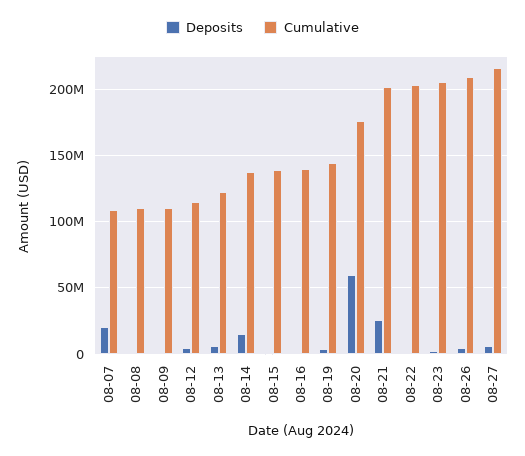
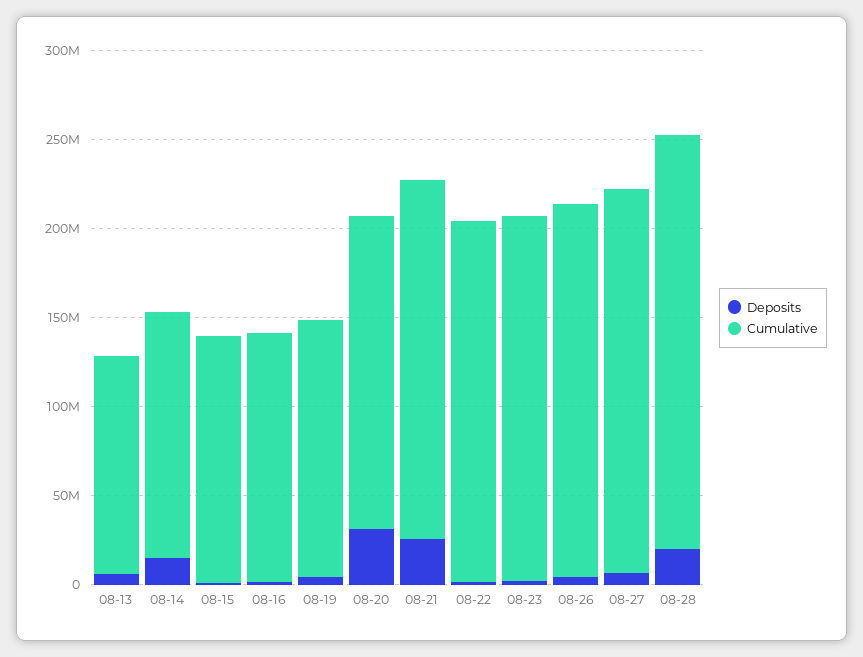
Deposits, 08-07: 20000000 -> none
Cumulative, 08-07: 110000000 -> none
Deposits, 08-08: 0 -> none
Cumulative, 08-08: 110000000 -> none
Deposits, 08-09: 0 -> none
Cumulative, 08-09: 110000000 -> none
Deposits, 08-12: 5000000 -> none
Cumulative, 08-12: 115000000 -> none
Deposits, 08-20: 60000000 -> 30000000
Deposits, 08-28: none -> 20000000
Cumulative, 08-28: none -> 230000000

